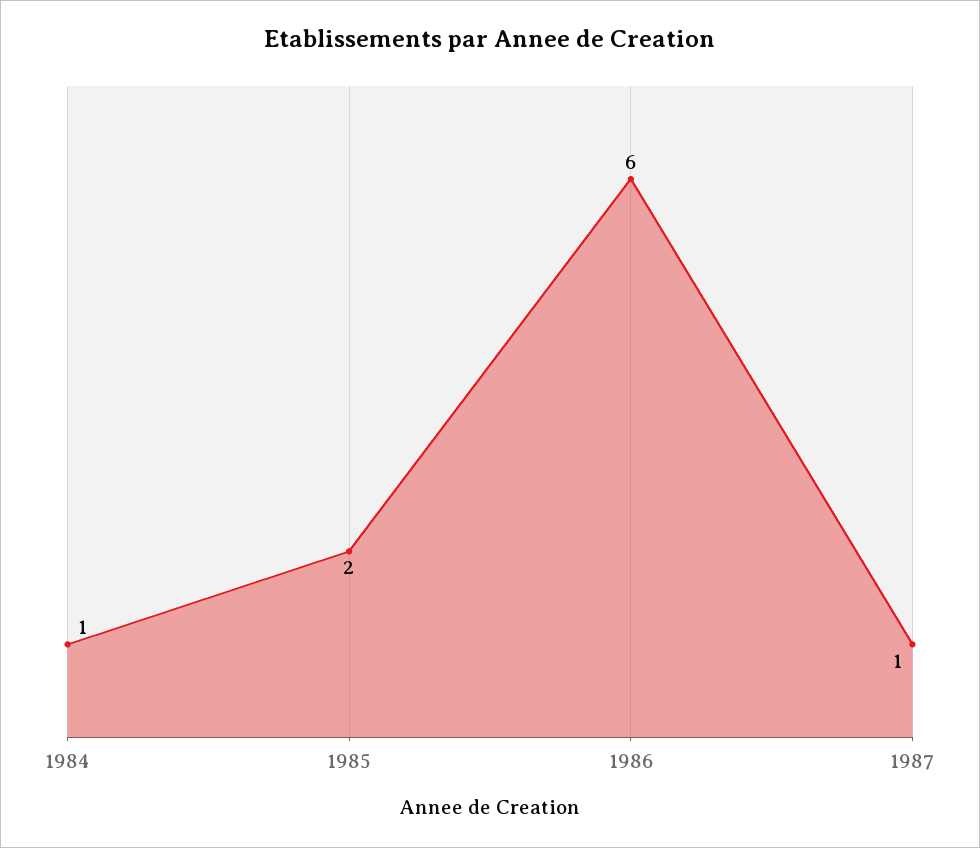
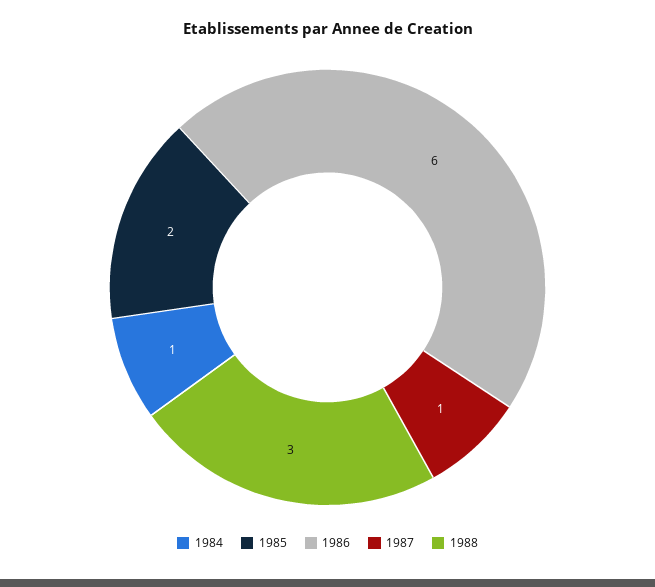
1988: none -> 3

